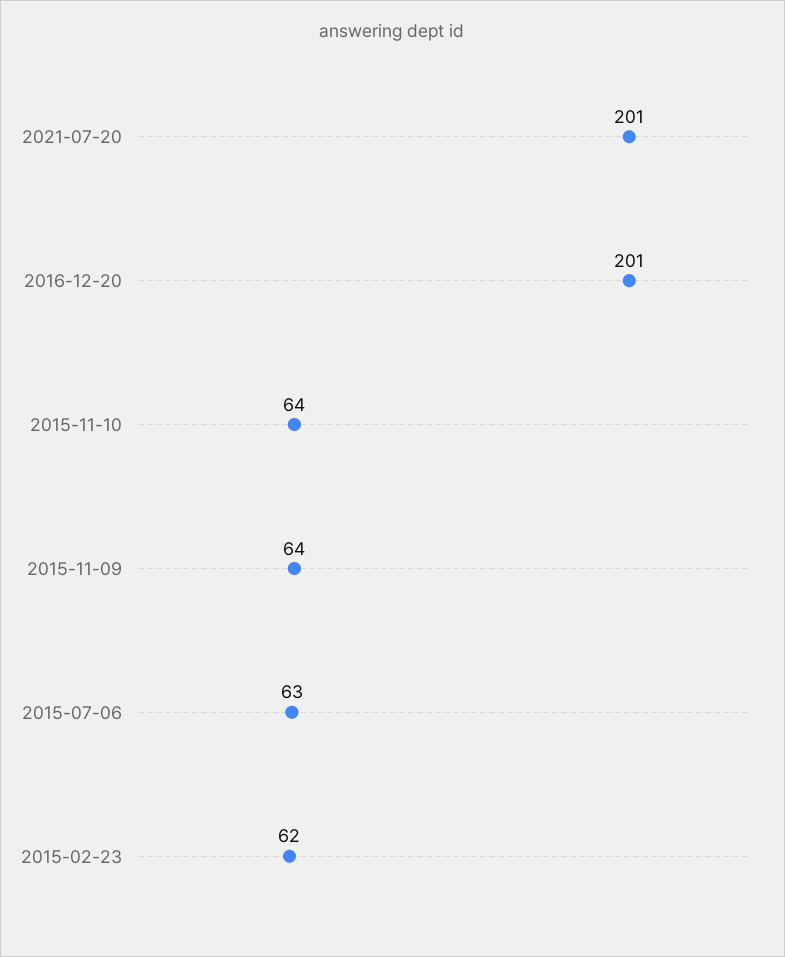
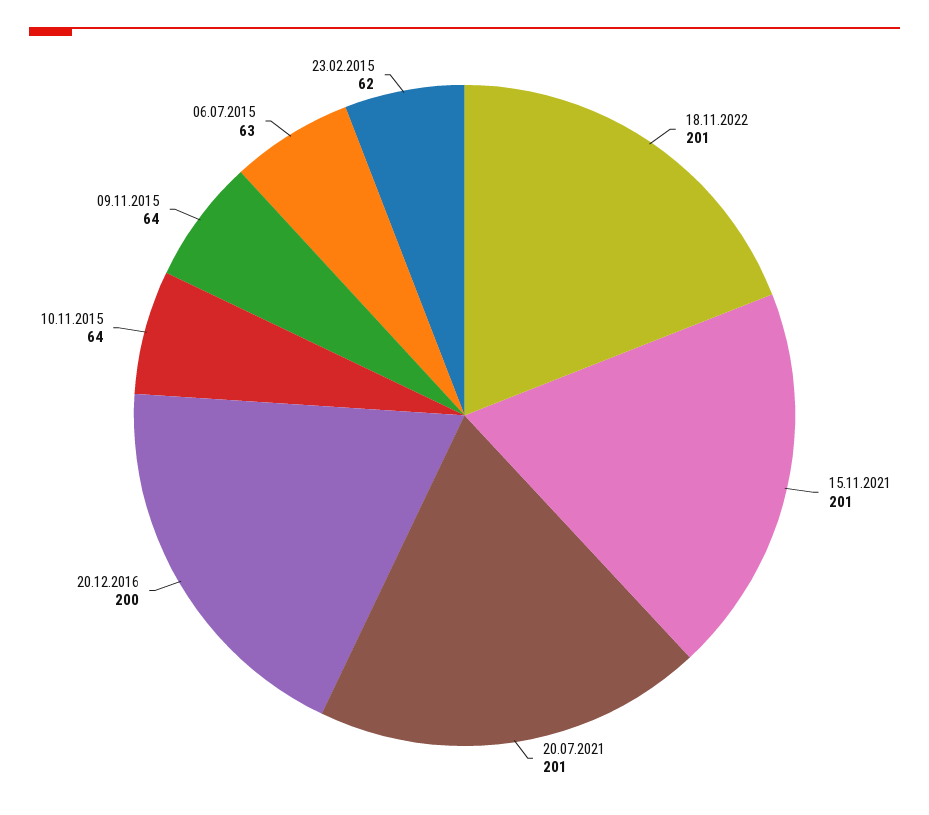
2016-12-20: 201 -> 200
18.11.2022: none -> 201
15.11.2021: none -> 201

